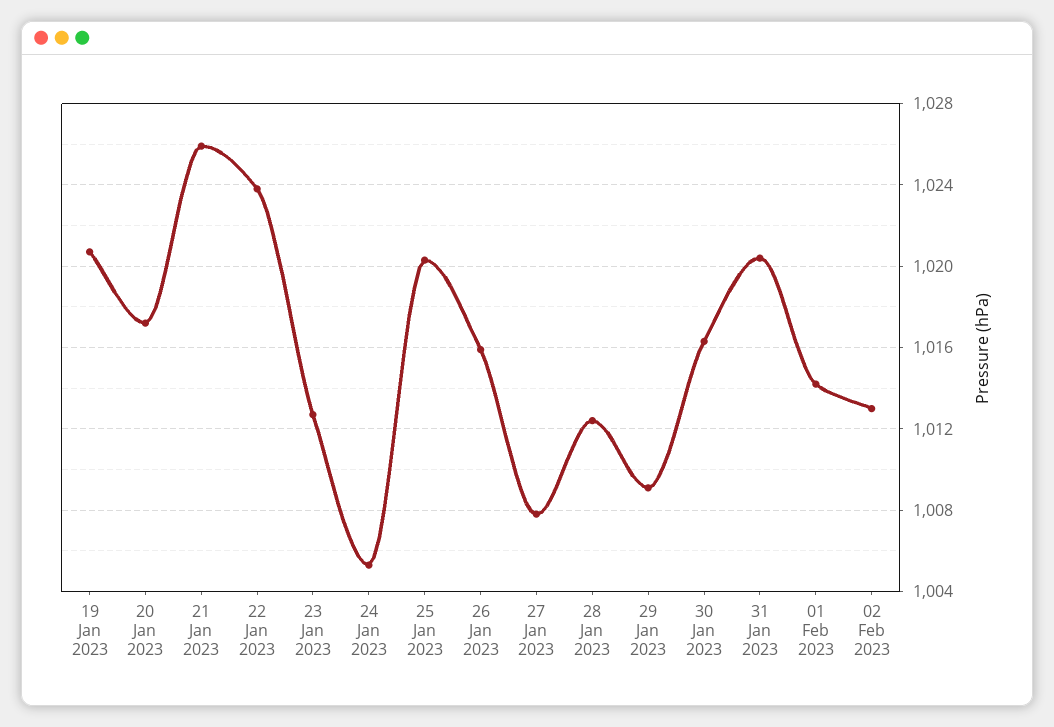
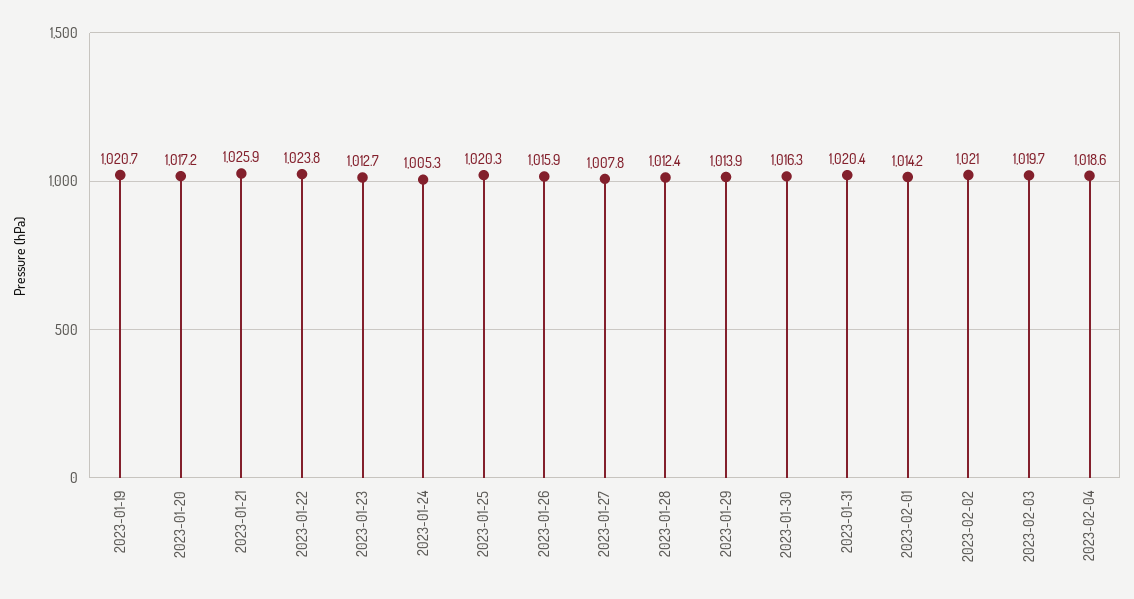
29 Jan 2023: 1009 -> 1013.9
02 Feb 2023: 1013 -> 1021
2023-02-03: none -> 1019.7
2023-02-04: none -> 1018.6

